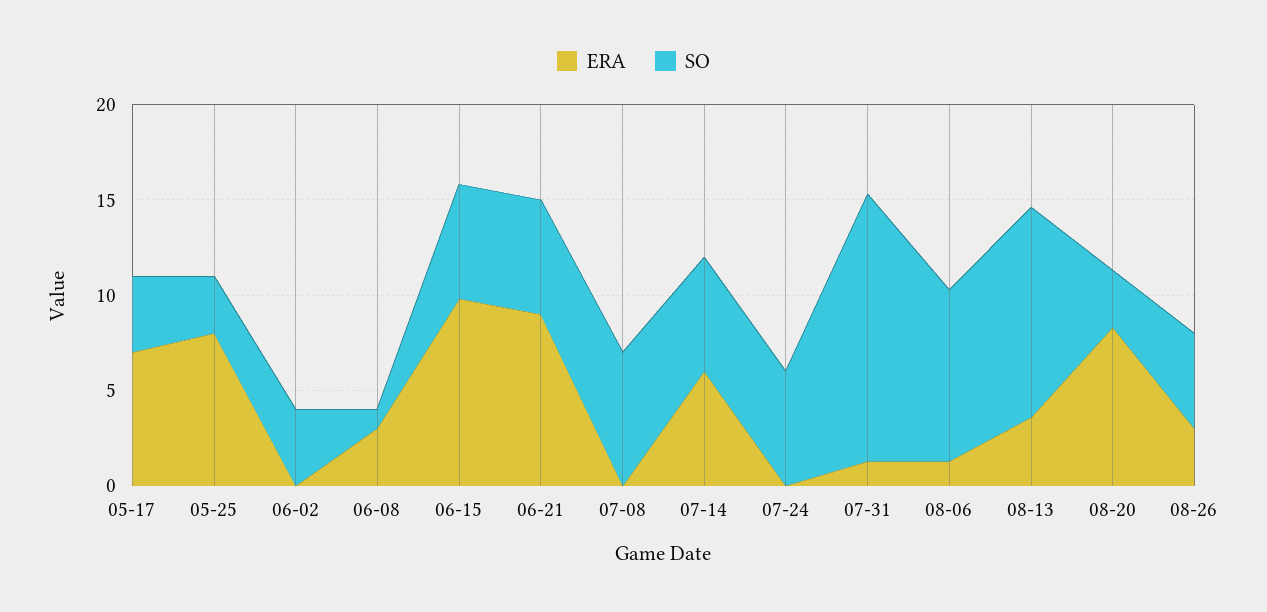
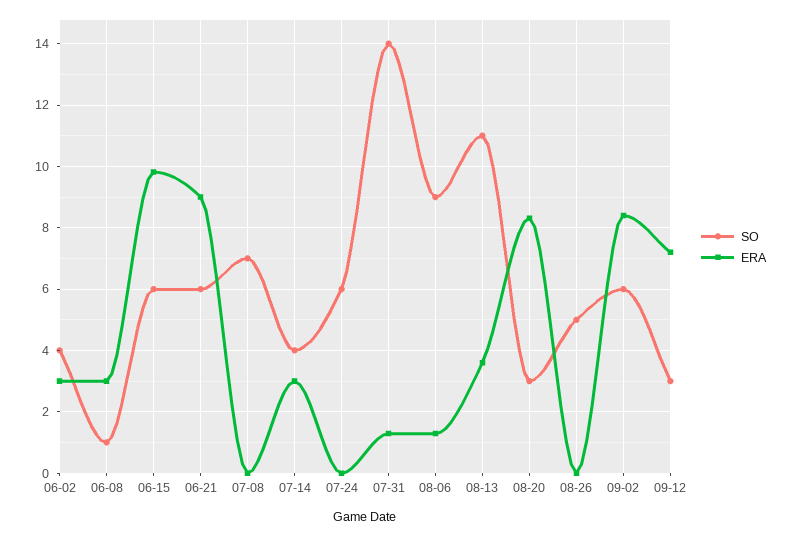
ERA, 05-17: 7 -> none
SO, 05-17: 4 -> none
ERA, 05-25: 8 -> none
SO, 05-25: 3 -> none
ERA, 06-02: 0 -> 3
ERA, 07-14: 6 -> 3
SO, 07-14: 6 -> 4
ERA, 08-26: 3 -> 0
SO, 09-02: none -> 6
ERA, 09-02: none -> 8.4
SO, 09-12: none -> 3
ERA, 09-12: none -> 7.2

